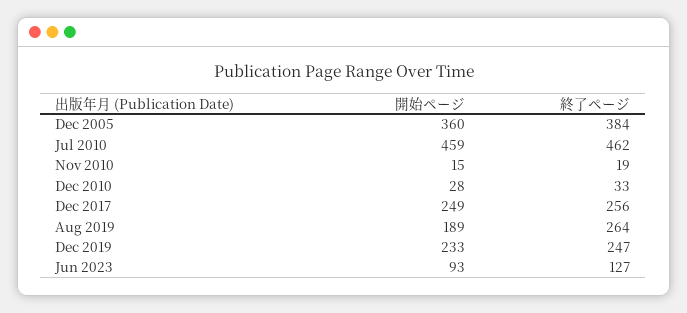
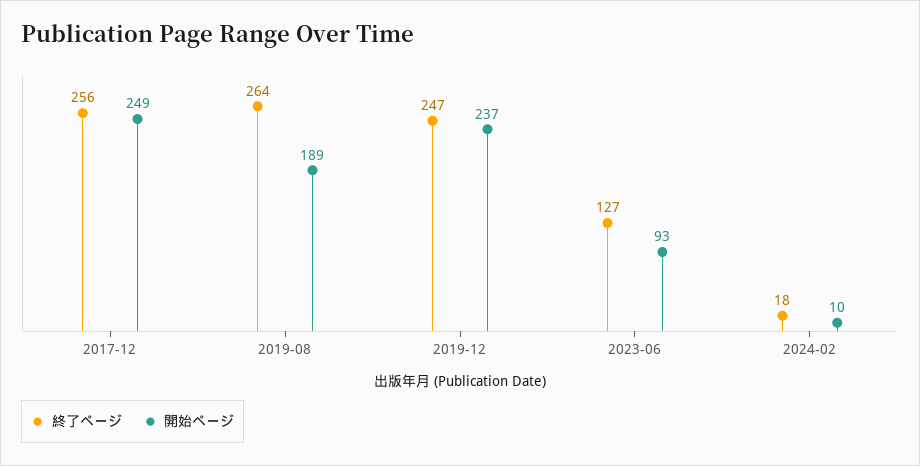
開始ページ, Dec 2005: 360 -> none
終了ページ, Dec 2005: 384 -> none
開始ページ, Jul 2010: 459 -> none
終了ページ, Jul 2010: 462 -> none
開始ページ, Nov 2010: 15 -> none
終了ページ, Nov 2010: 19 -> none
開始ページ, Dec 2010: 28 -> none
終了ページ, Dec 2010: 33 -> none
開始ページ, Dec 2019: 233 -> 237
終了ページ, 2024-02: none -> 18
開始ページ, 2024-02: none -> 10

